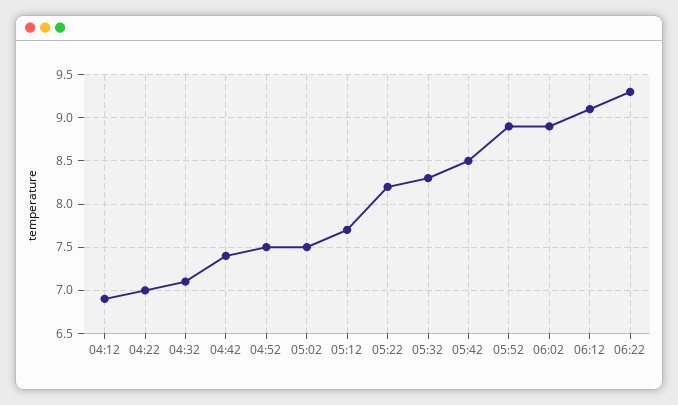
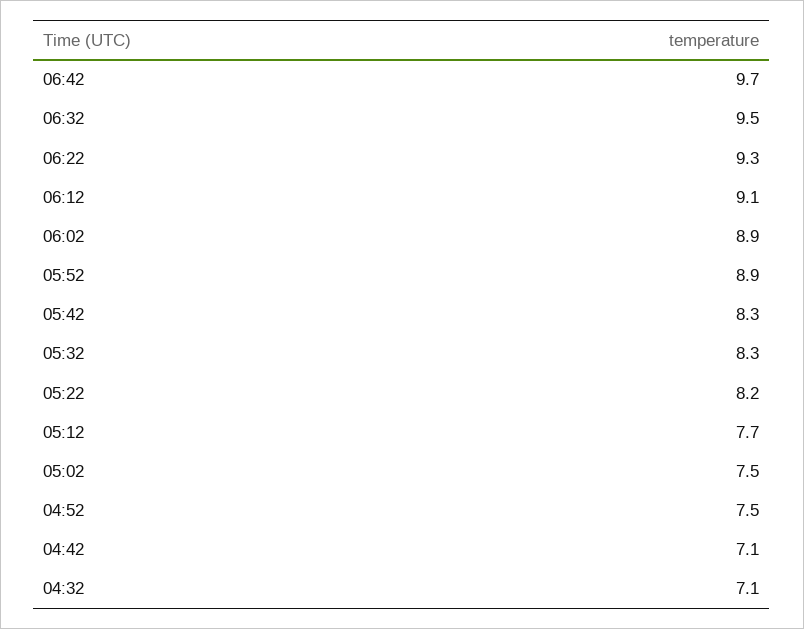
04:12: 6.9 -> none
04:22: 7 -> none
04:42: 7.4 -> 7.1
05:42: 8.5 -> 8.3
06:42: none -> 9.7
06:32: none -> 9.5

